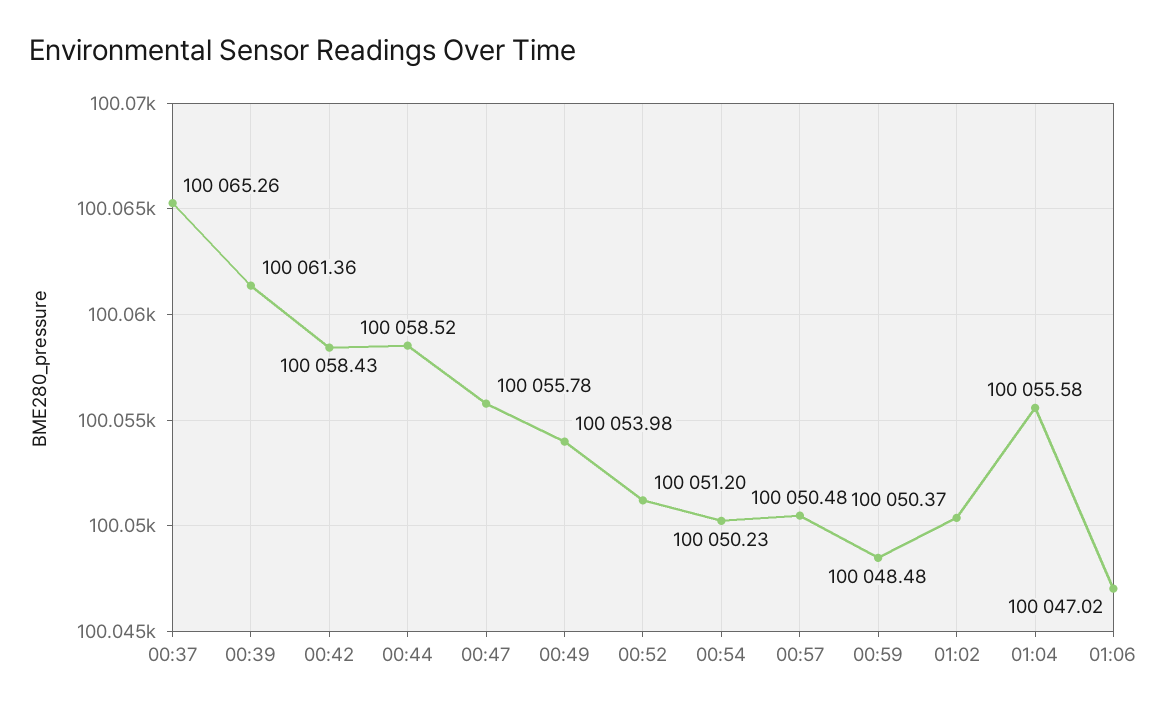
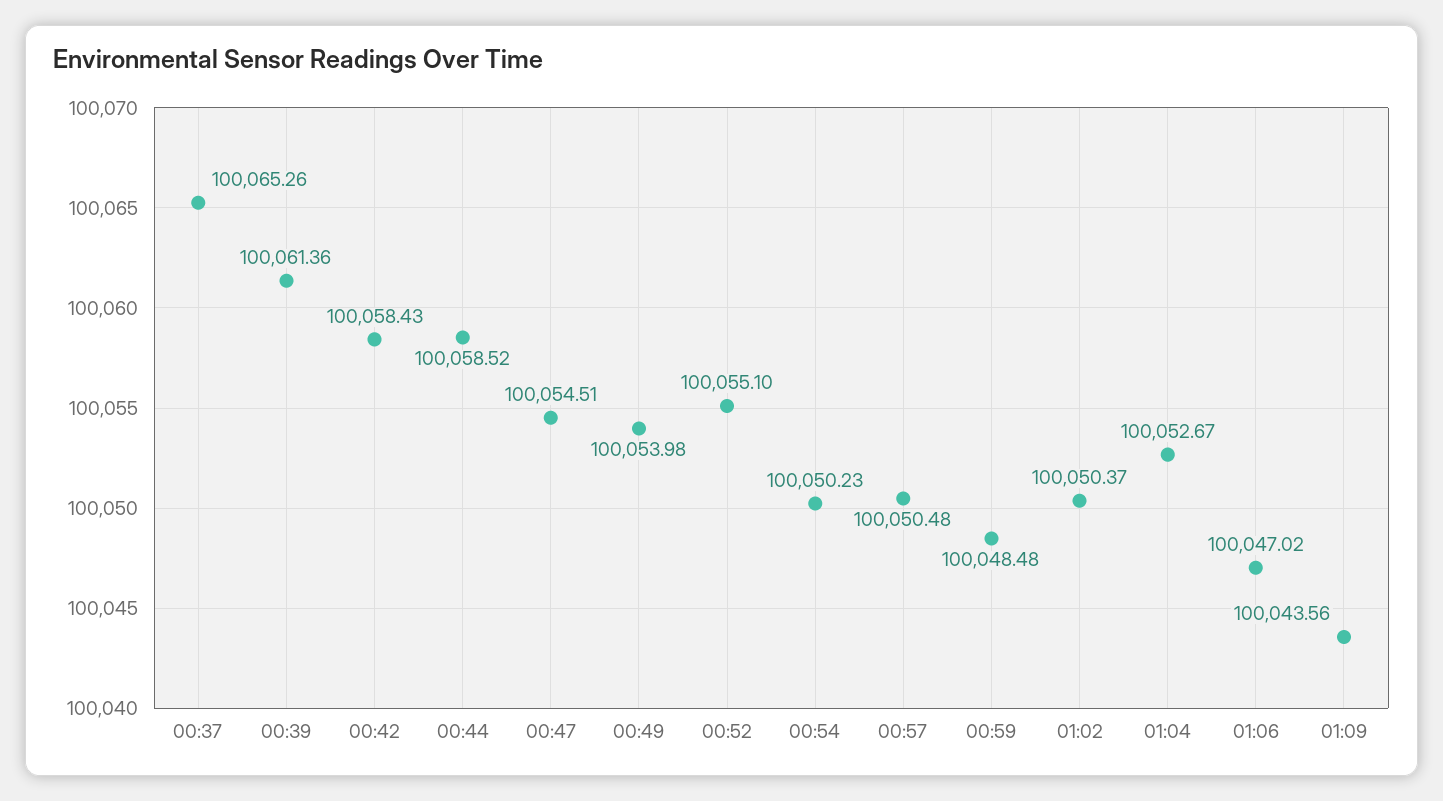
00:47: 100055.78 -> 100054.51
00:52: 100051.2 -> 100055.1
01:04: 100055.58 -> 100052.67
01:09: none -> 100043.56

